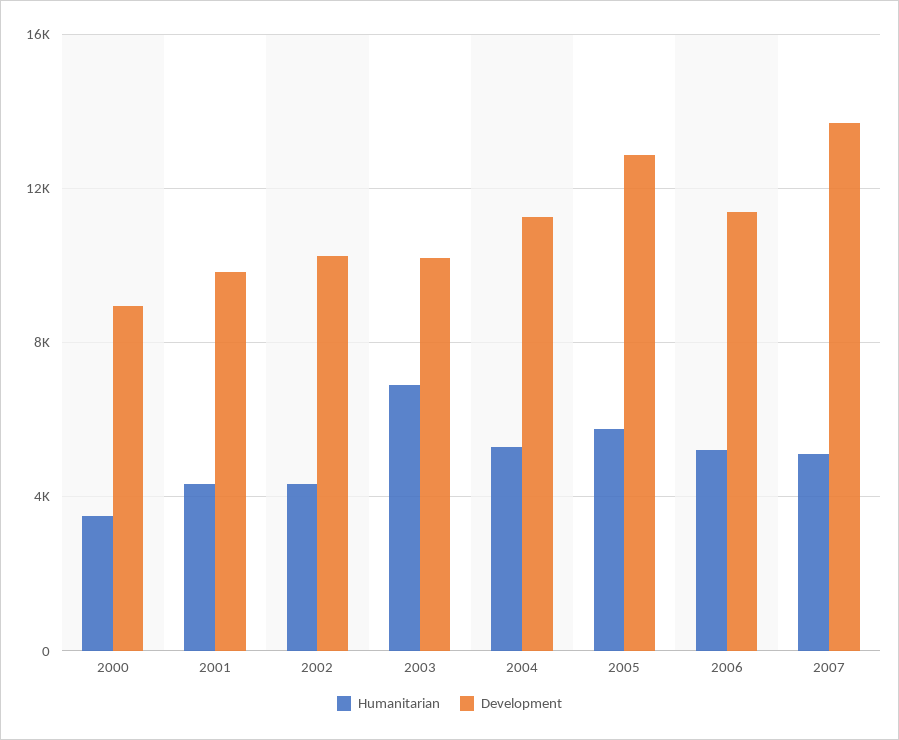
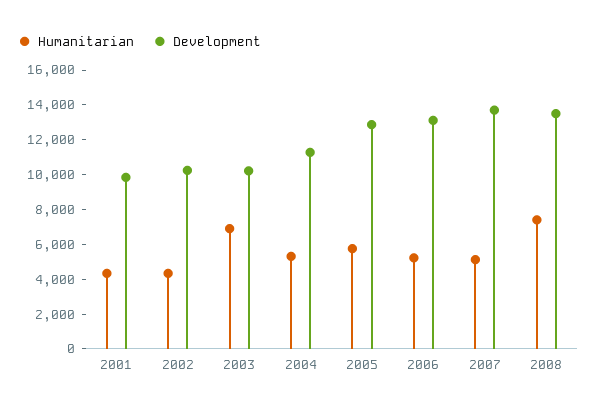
Humanitarian, 2000: 3500 -> none
Development, 2000: 9000 -> none
Development, 2006: 11500 -> 13000
Humanitarian, 2008: none -> 7500
Development, 2008: none -> 13500

